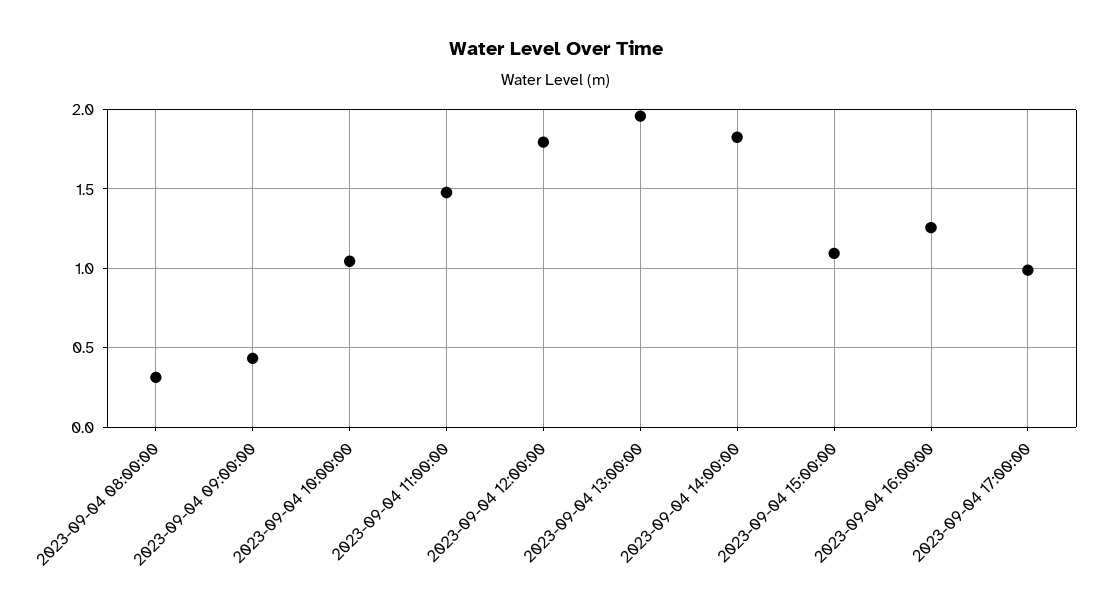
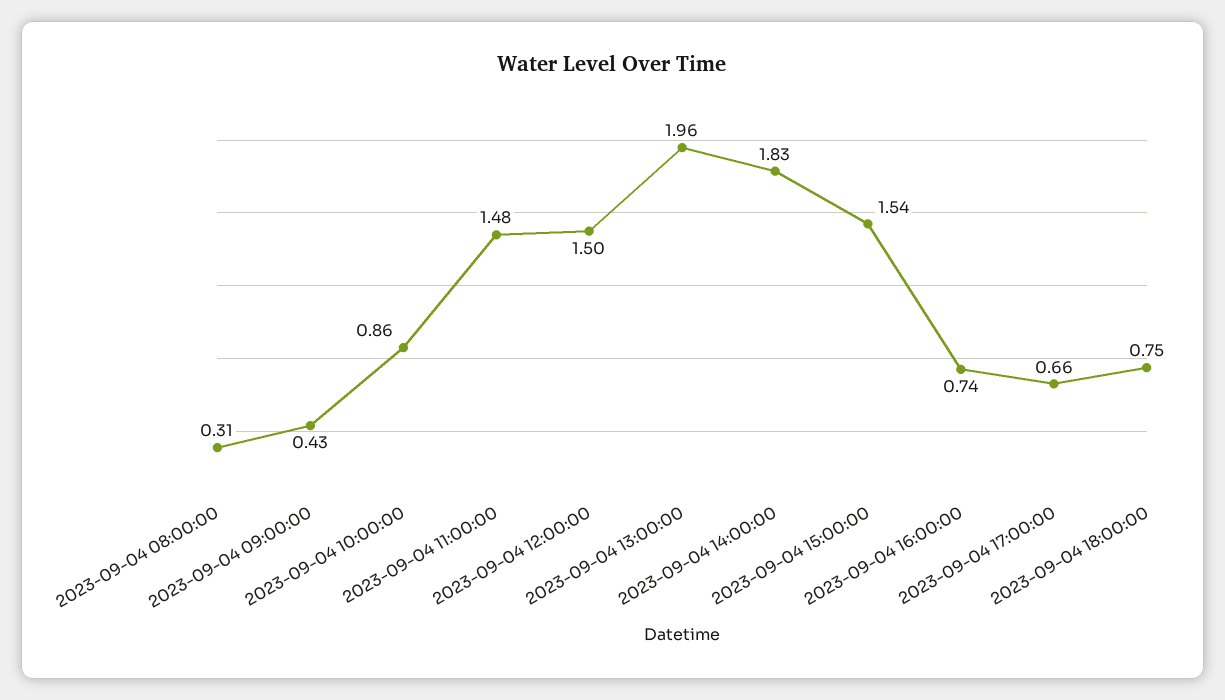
2023-09-04 10:00:00: 1.05 -> 0.86
2023-09-04 12:00:00: 1.8 -> 1.5
2023-09-04 15:00:00: 1.1 -> 1.54
2023-09-04 16:00:00: 1.25 -> 0.74
2023-09-04 17:00:00: 1 -> 0.66
2023-09-04 18:00:00: none -> 0.75

